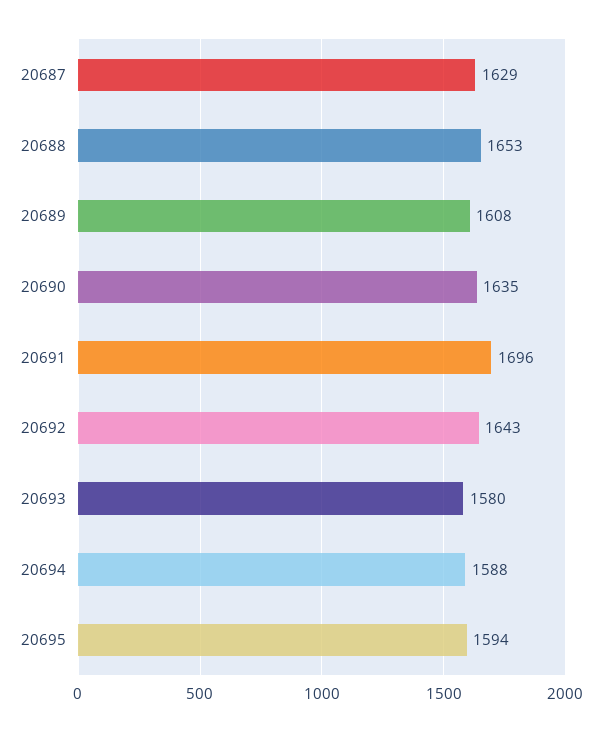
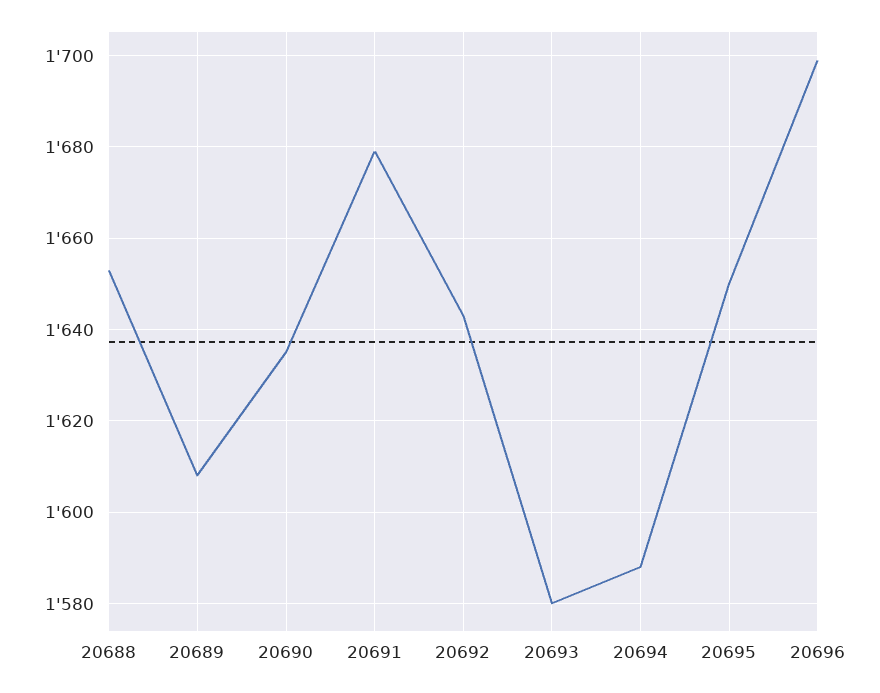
20687: 1629 -> none
20691: 1696 -> 1680
20695: 1594 -> 1650
20696: none -> 1700

